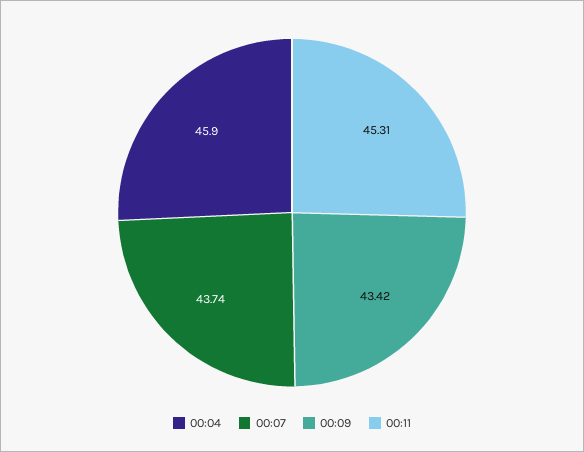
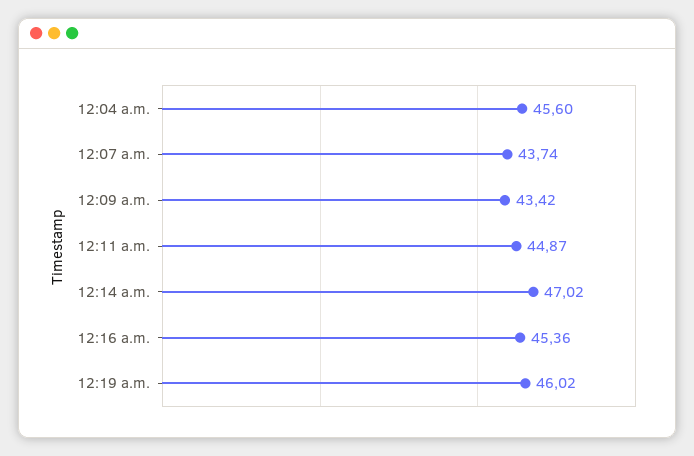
00:04: 45.9 -> 45.6
00:11: 45.31 -> 44.87
12:14 a.m.: none -> 47.02
12:16 a.m.: none -> 45.36
12:19 a.m.: none -> 46.02

